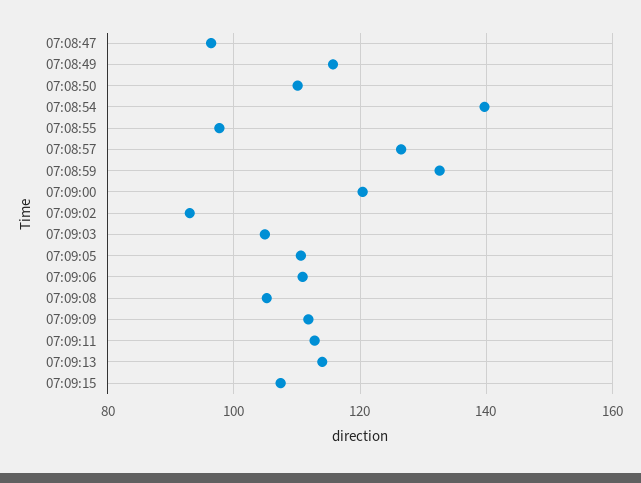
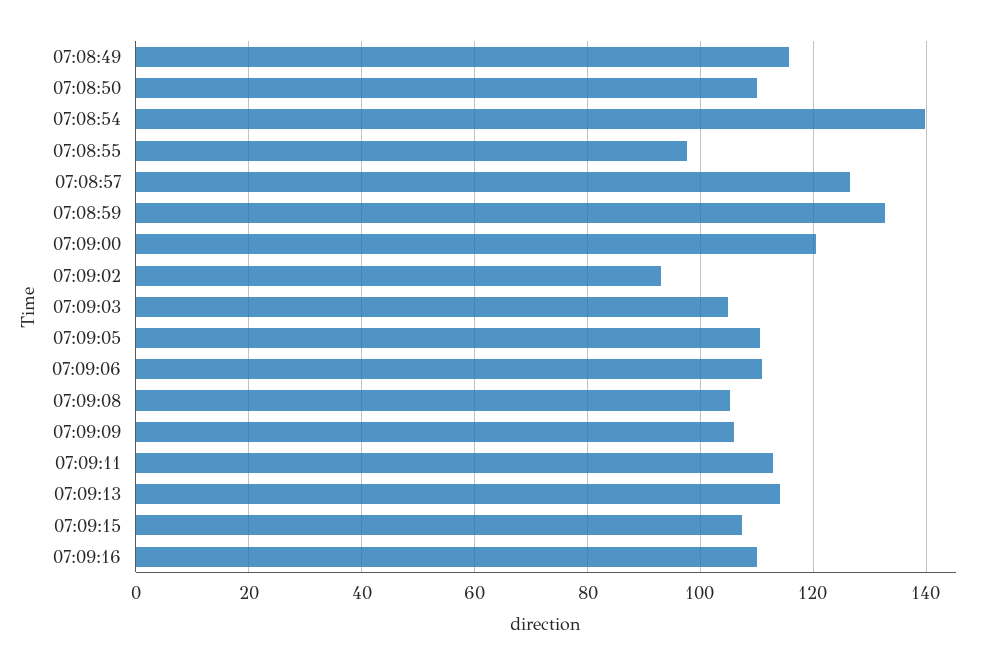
07:08:47: 96 -> none
07:09:09: 112 -> 106
07:09:16: none -> 110

